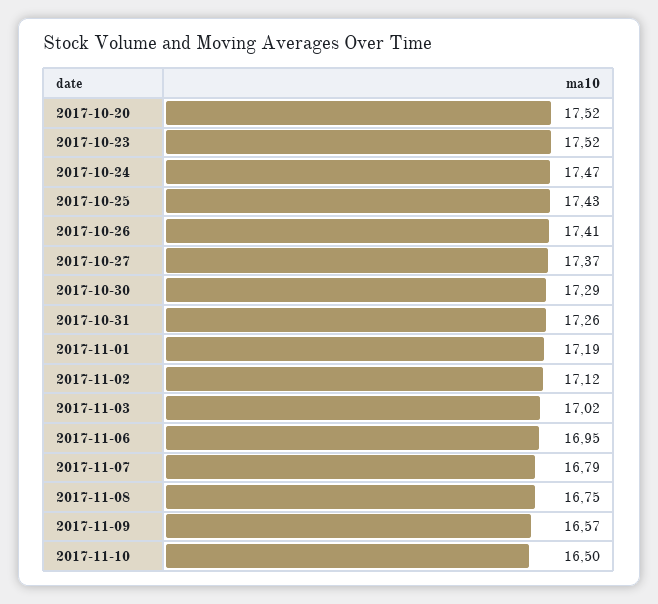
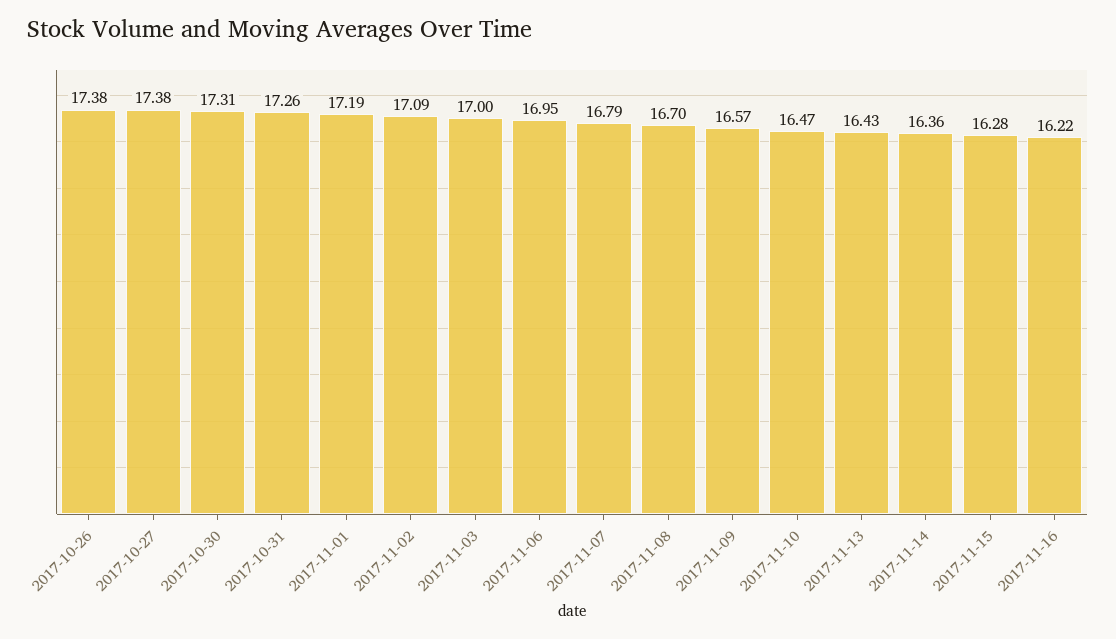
2017-10-20: 17.52 -> none
2017-10-23: 17.52 -> none
2017-10-24: 17.47 -> none
2017-10-25: 17.43 -> none
2017-10-26: 17.41 -> 17.38
2017-10-27: 17.37 -> 17.38
2017-10-30: 17.29 -> 17.31
2017-11-02: 17.12 -> 17.09
2017-11-03: 17.02 -> 17
2017-11-08: 16.75 -> 16.7
2017-11-10: 16.5 -> 16.47
2017-11-13: none -> 16.43
2017-11-14: none -> 16.36
2017-11-15: none -> 16.28
2017-11-16: none -> 16.22

